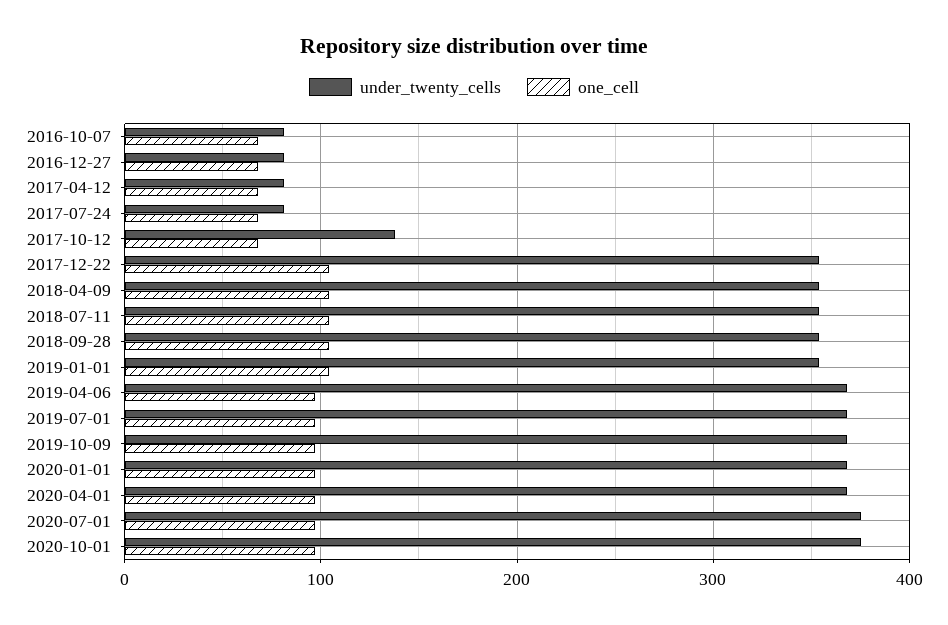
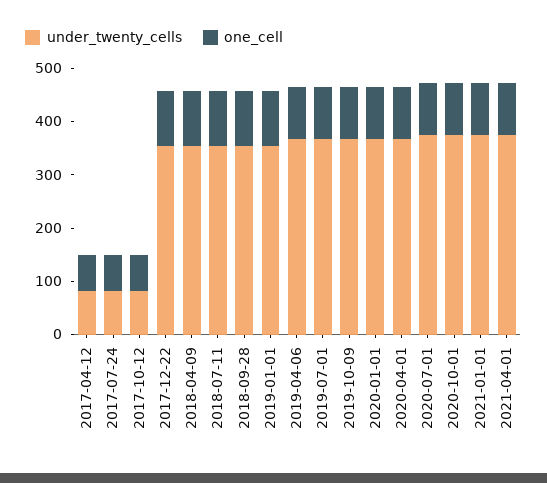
under_twenty_cells, 2016-10-07: 80 -> none
one_cell, 2016-10-07: 70 -> none
under_twenty_cells, 2016-12-27: 80 -> none
one_cell, 2016-12-27: 70 -> none
under_twenty_cells, 2017-10-12: 140 -> 80
under_twenty_cells, 2021-01-01: none -> 380
one_cell, 2021-01-01: none -> 100
under_twenty_cells, 2021-04-01: none -> 380
one_cell, 2021-04-01: none -> 100

